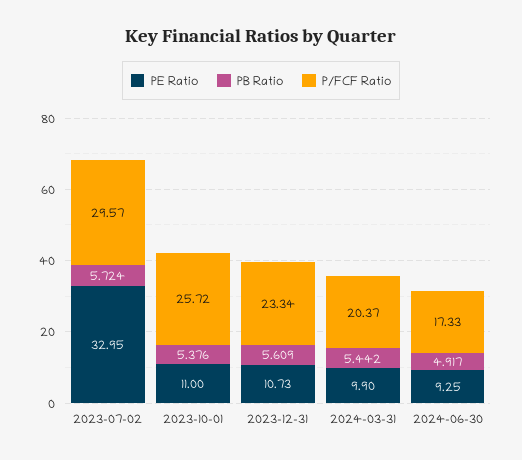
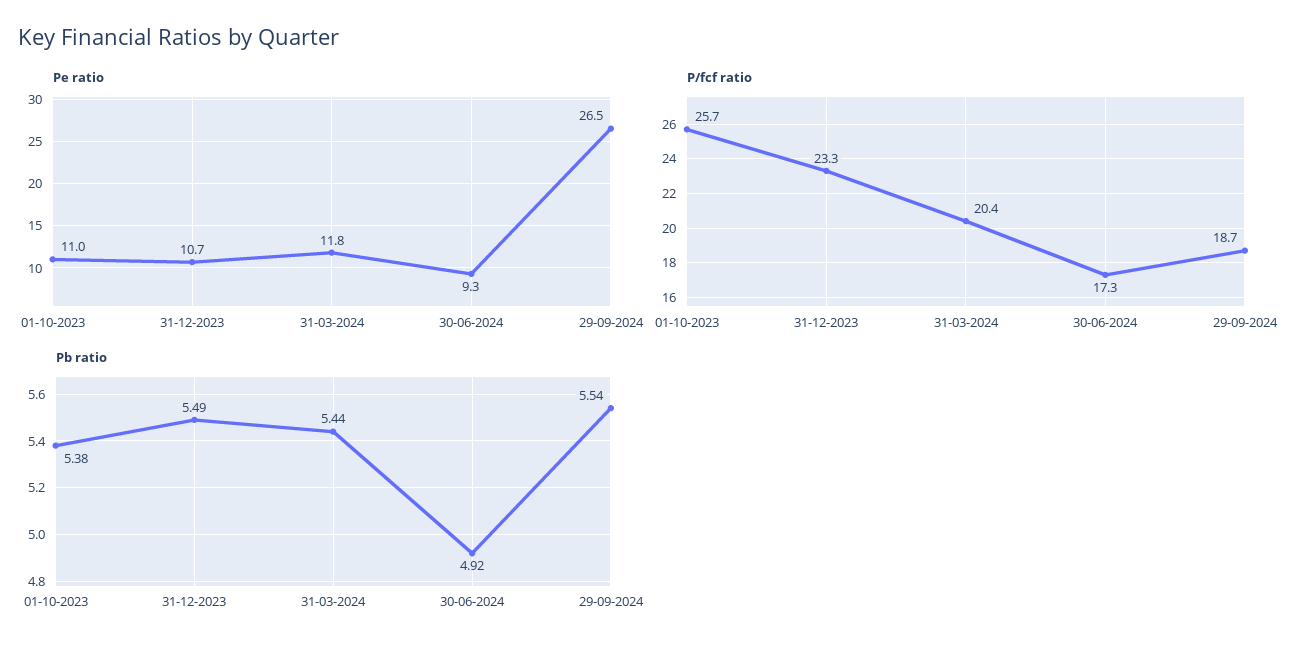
PE Ratio, 2023-07-02: 32.95 -> none
PB Ratio, 2023-07-02: 5.724 -> none
P/FCF Ratio, 2023-07-02: 29.57 -> none
PB Ratio, 2023-12-31: 5.609 -> 5.49
PE Ratio, 2024-03-31: 9.9 -> 11.8
PE Ratio, 29-09-2024: none -> 26.5
P/FCF Ratio, 29-09-2024: none -> 18.7
PB Ratio, 29-09-2024: none -> 5.54

